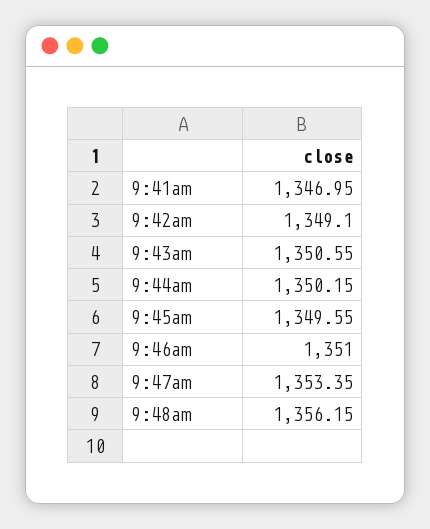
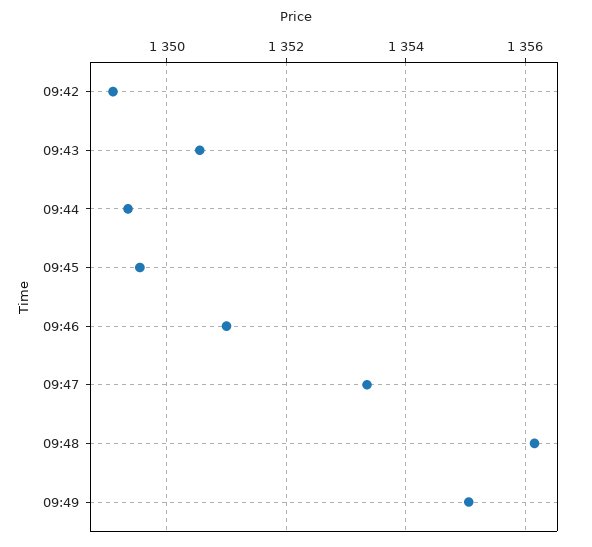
9:41am: 1346.95 -> none
9:44am: 1350.15 -> 1349.4
09:49: none -> 1355

